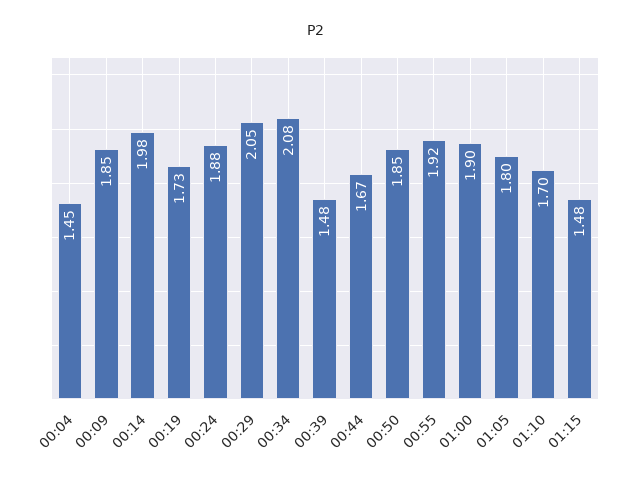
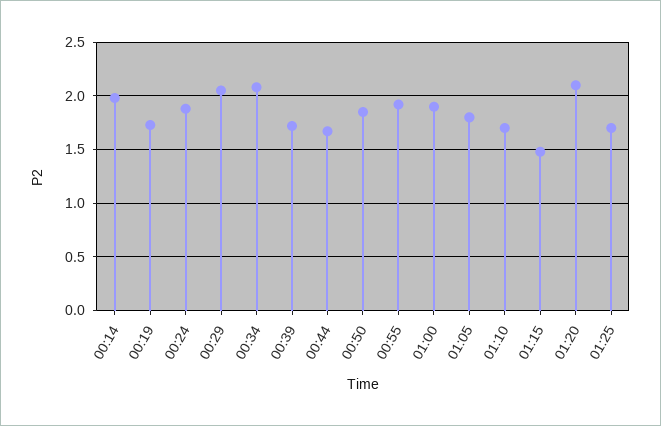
00:04: 1.45 -> none
00:09: 1.85 -> none
00:39: 1.48 -> 1.7
01:20: none -> 2.1
01:25: none -> 1.7

